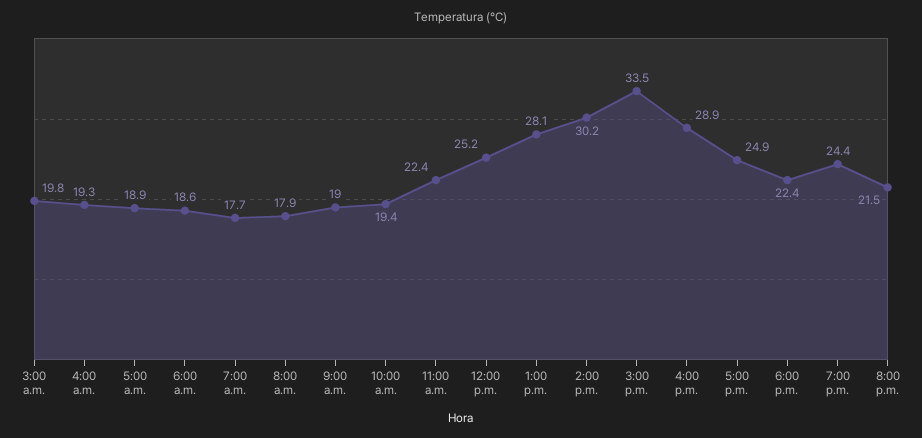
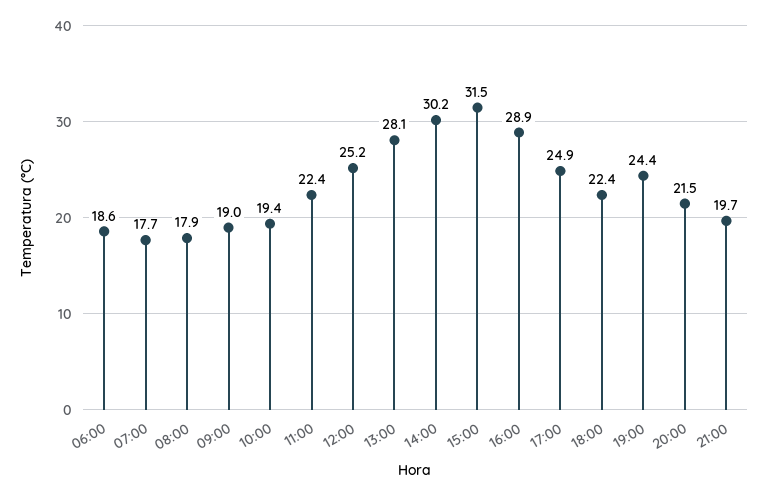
3:00 a.m.: 19.8 -> none
4:00 a.m.: 19.3 -> none
5:00 a.m.: 18.9 -> none
3:00 p.m.: 33.5 -> 31.5
21:00: none -> 19.7

